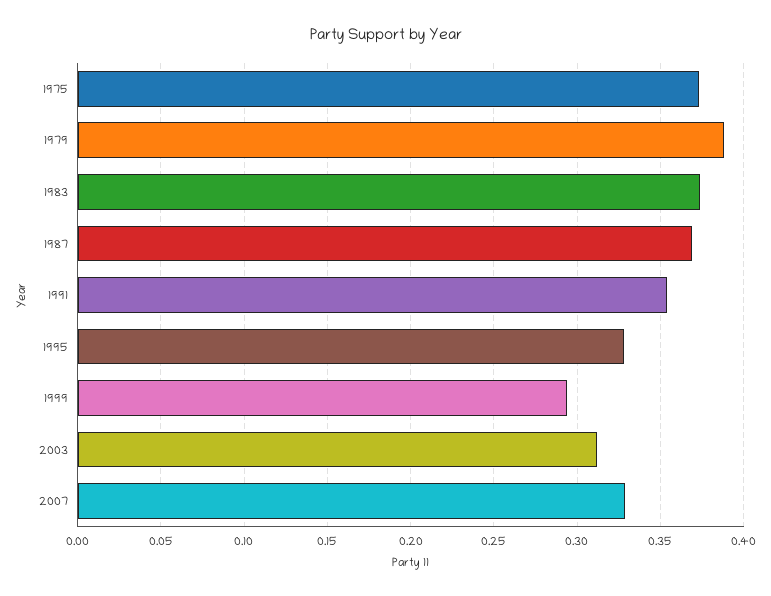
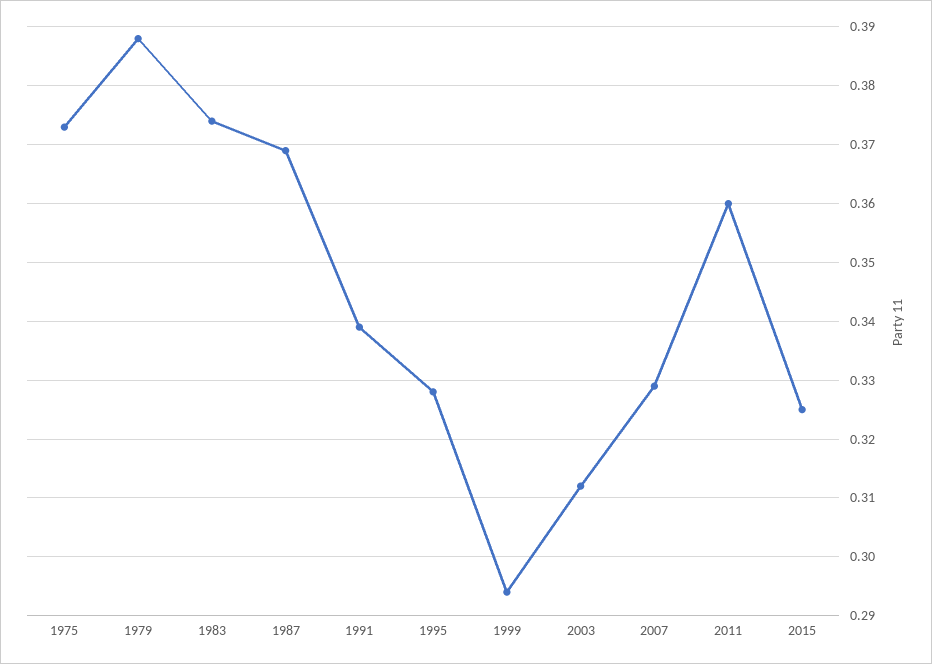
1991: 0.355 -> 0.34
2011: none -> 0.36
2015: none -> 0.325

